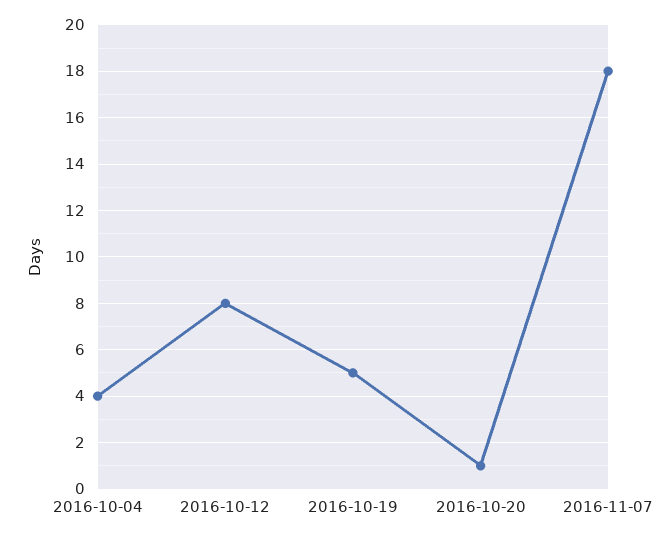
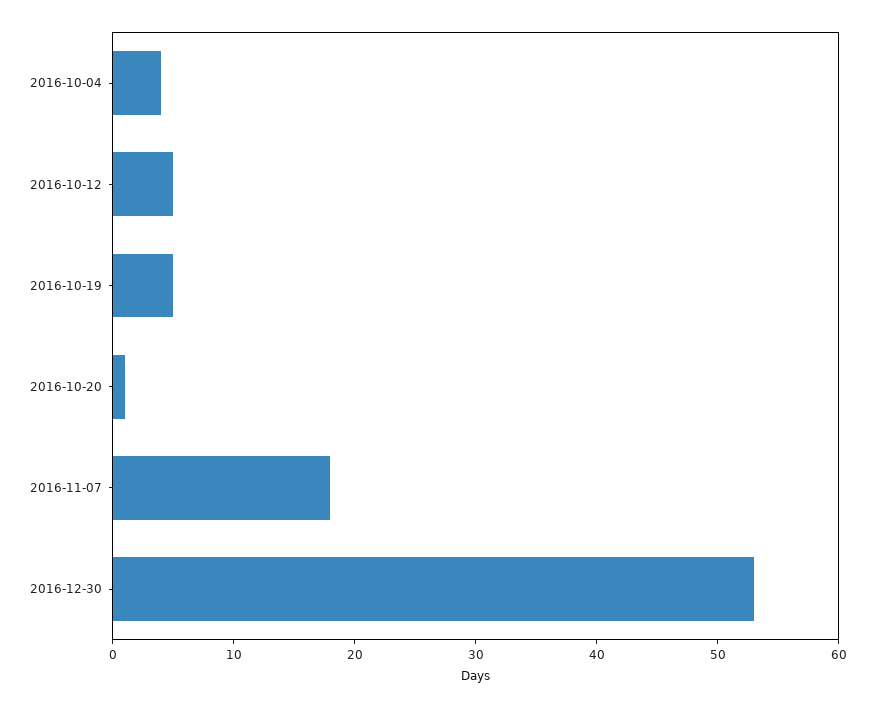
2016-10-12: 8 -> 5
2016-12-30: none -> 53

